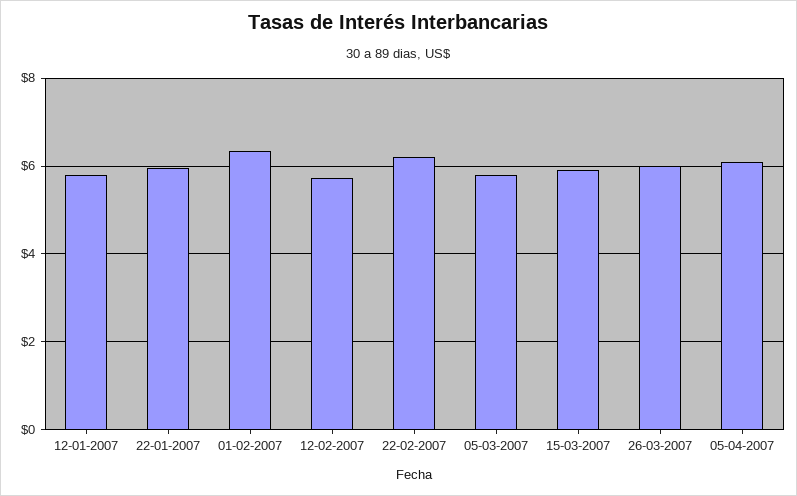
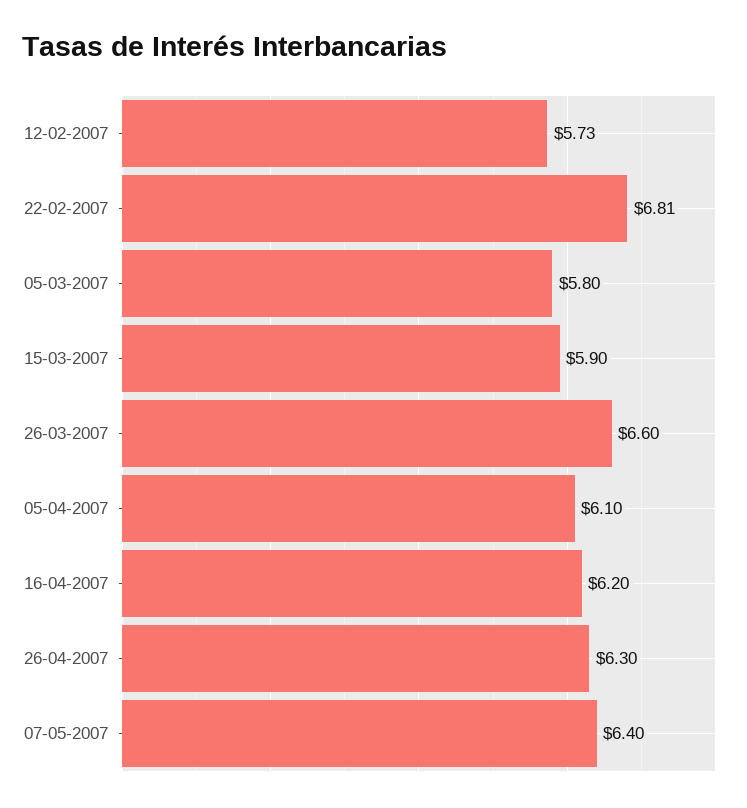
12-01-2007: 5.8 -> none
22-01-2007: 6 -> none
01-02-2007: 6.4 -> none
22-02-2007: 6.2 -> 6.81
26-03-2007: 6 -> 6.6
16-04-2007: none -> 6.2
26-04-2007: none -> 6.3
07-05-2007: none -> 6.4

